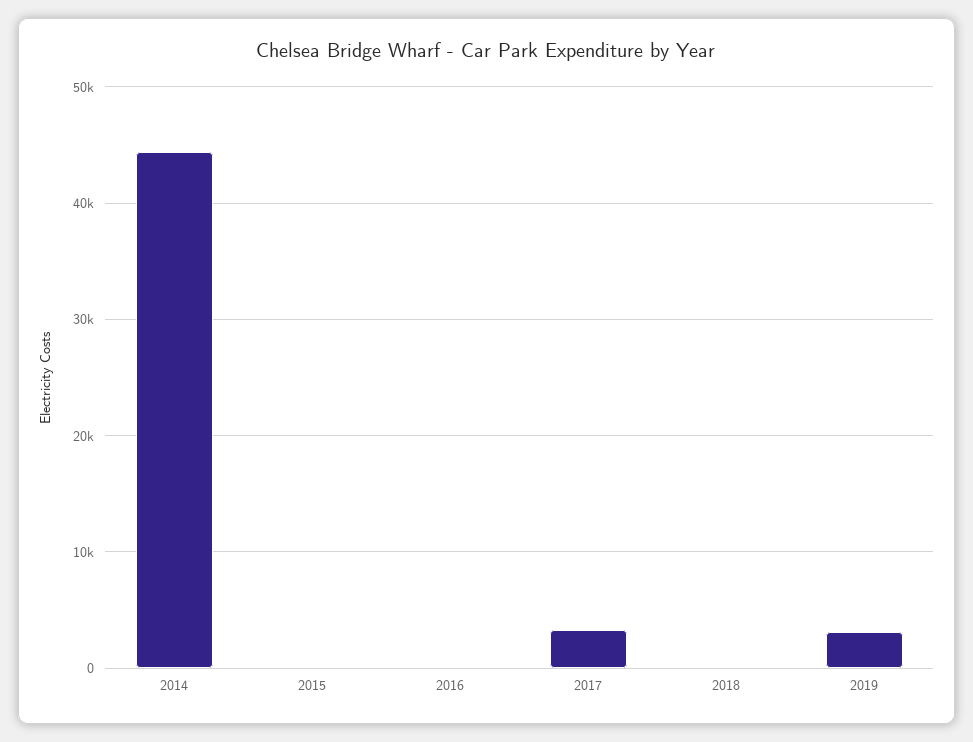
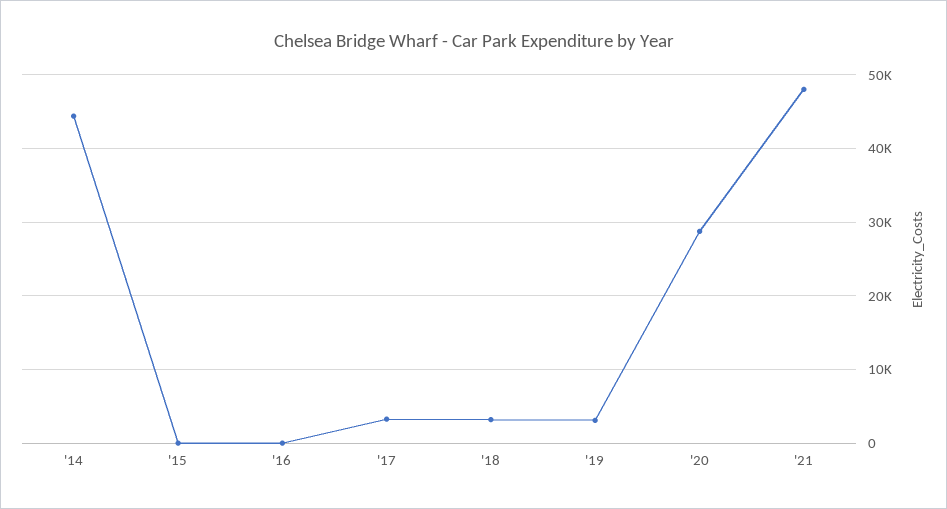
2018: 0 -> 3000
'20: none -> 29000
'21: none -> 48000

